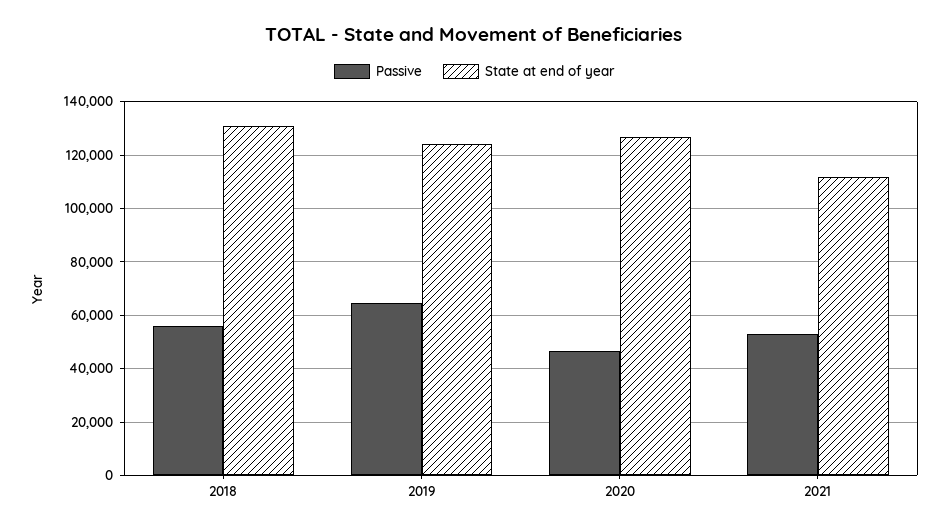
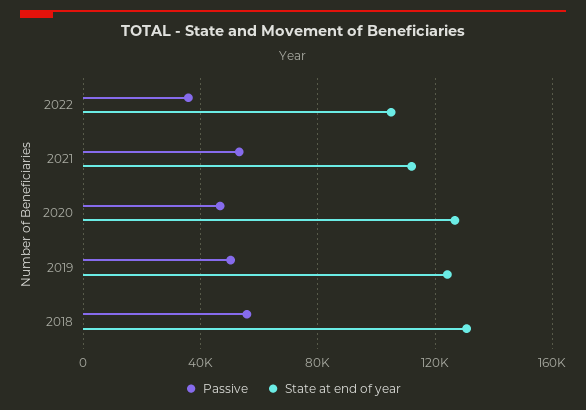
Passive, 2019: 65000 -> 50000
Passive, 2022: none -> 35000
State at end of year, 2022: none -> 105000

